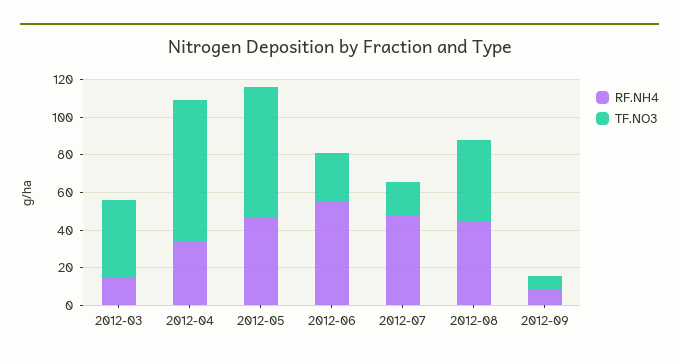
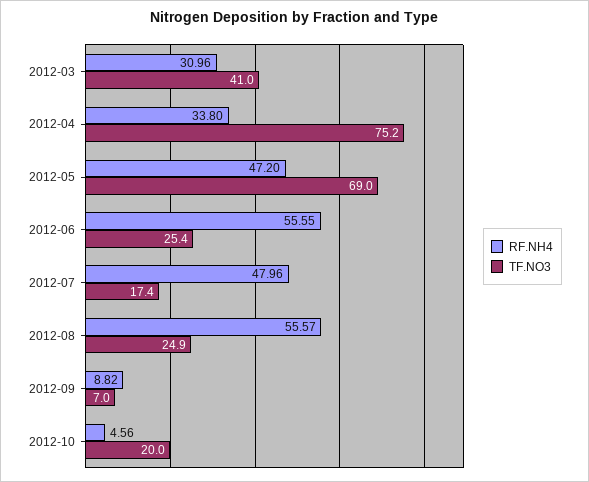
RF.NH4, 2012-03: 15 -> 30.96
RF.NH4, 2012-08: 45 -> 55.57
TF.NO3, 2012-08: 45 -> 24.9
RF.NH4, 2012-10: none -> 4.56
TF.NO3, 2012-10: none -> 20

